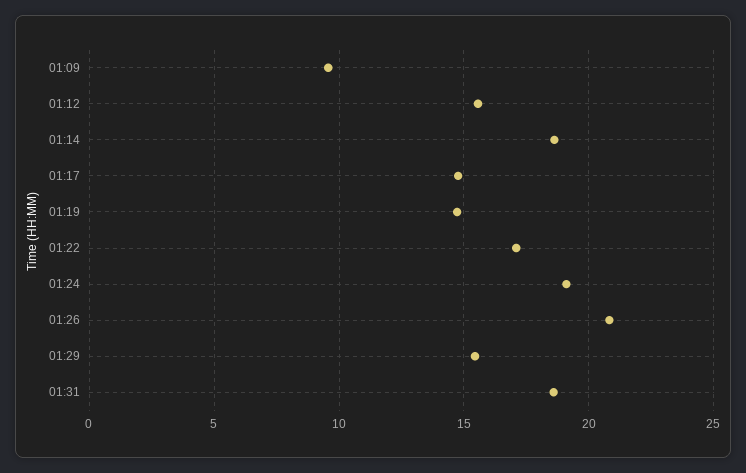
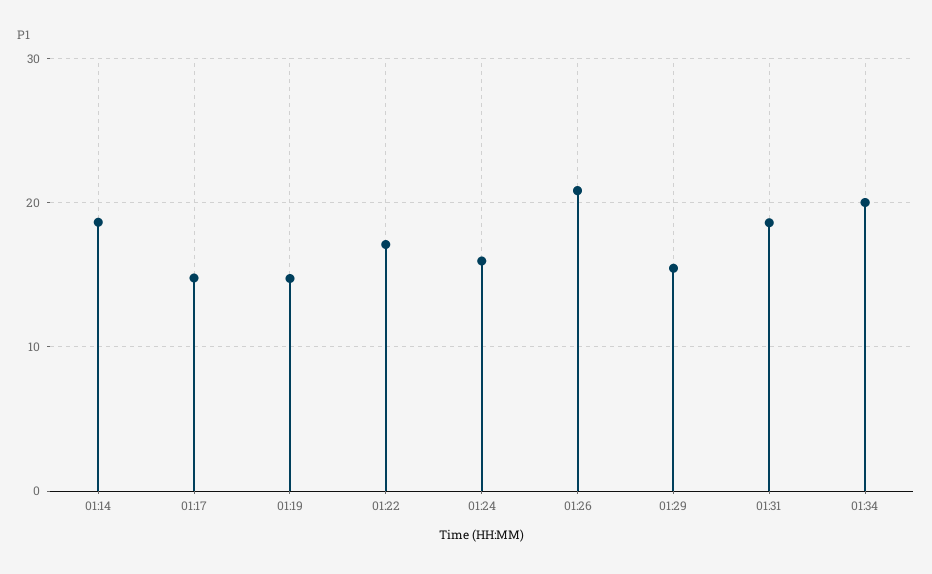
01:09: 9.5 -> none
01:12: 15.5 -> none
01:24: 19 -> 16
01:34: none -> 20

